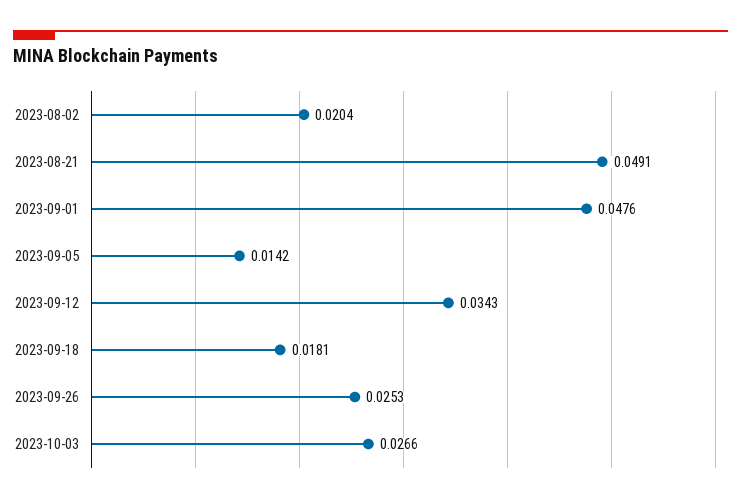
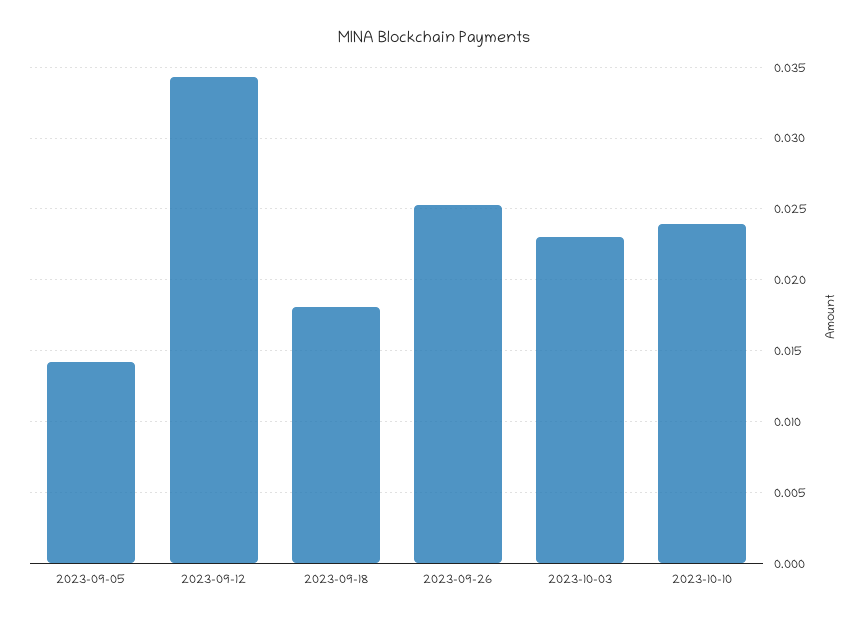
2023-08-02: 0.0204 -> none
2023-08-21: 0.0491 -> none
2023-09-01: 0.0476 -> none
2023-10-03: 0.0266 -> 0.023
2023-10-10: none -> 0.024

